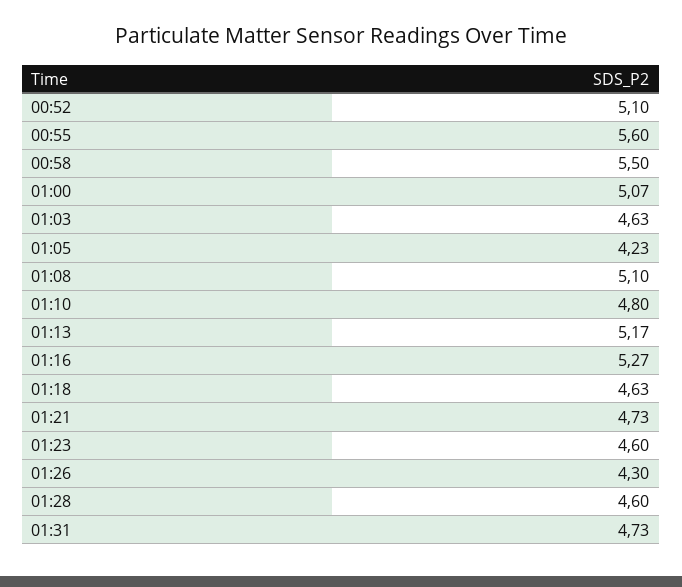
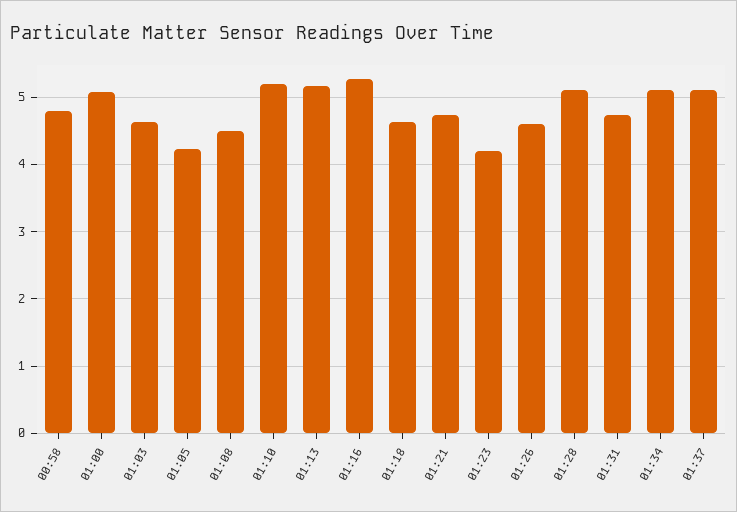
00:52: 5.1 -> none
00:55: 5.6 -> none
00:58: 5.5 -> 4.8
01:08: 5.1 -> 4.5
01:10: 4.8 -> 5.2
01:23: 4.6 -> 4.2
01:26: 4.3 -> 4.6
01:28: 4.6 -> 5.1
01:34: none -> 5.1
01:37: none -> 5.1

